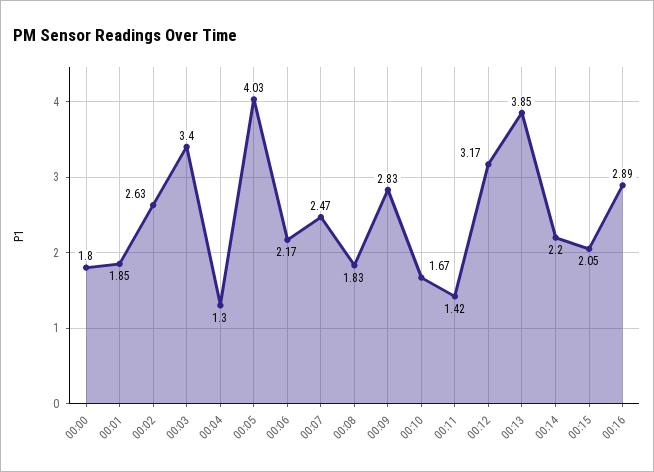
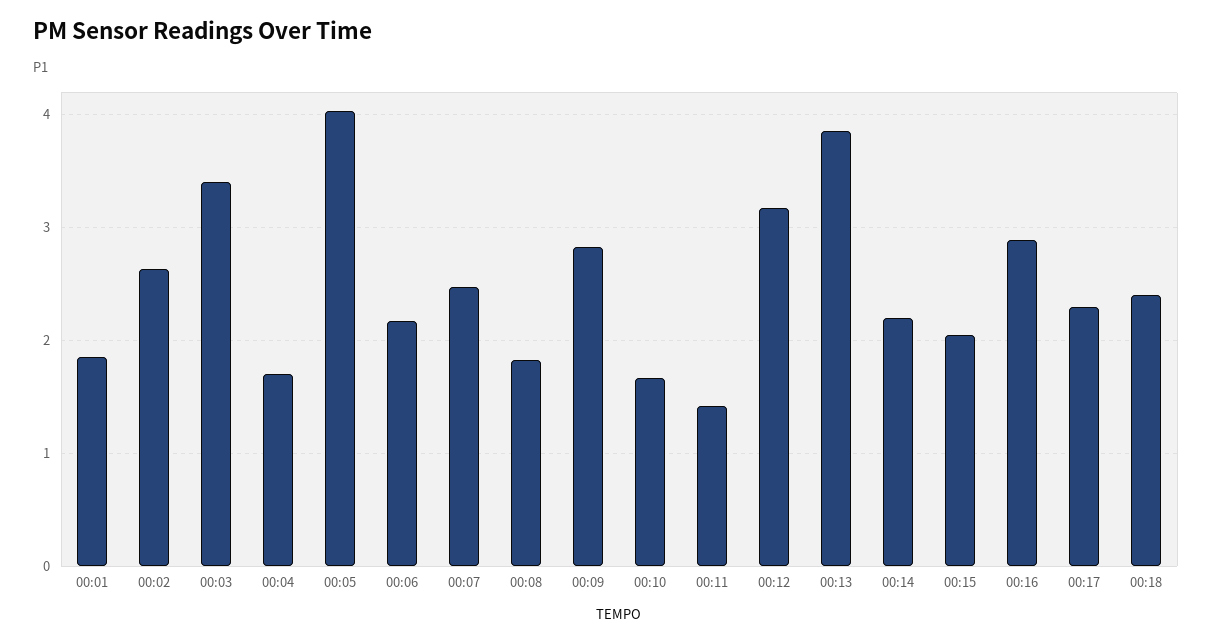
00:00: 1.8 -> none
00:04: 1.3 -> 1.7
00:17: none -> 2.3
00:18: none -> 2.4

